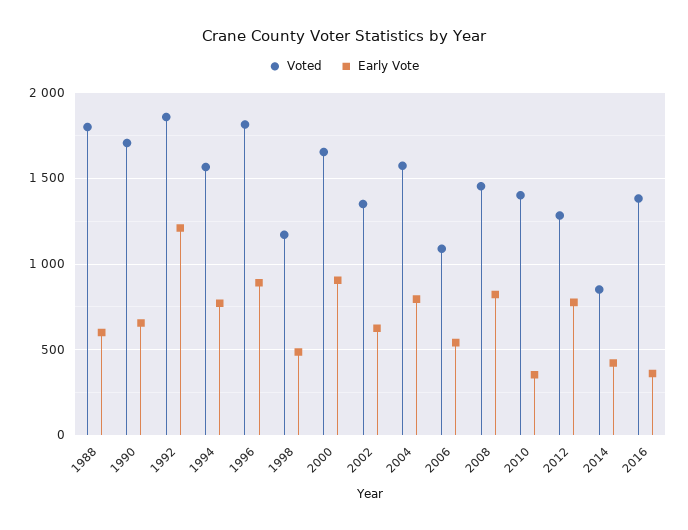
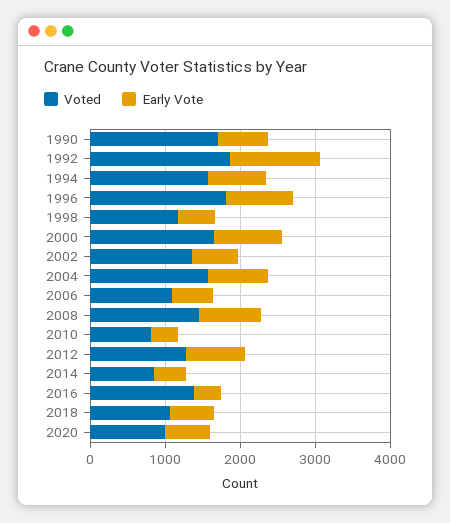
Voted, 1988: 1800 -> none
Early Vote, 1988: 600 -> none
Voted, 2010: 1400 -> 800
Voted, 2018: none -> 1000
Early Vote, 2018: none -> 600
Voted, 2020: none -> 1000
Early Vote, 2020: none -> 600

